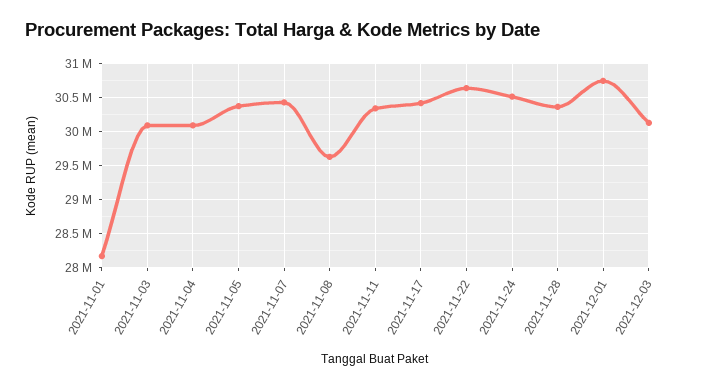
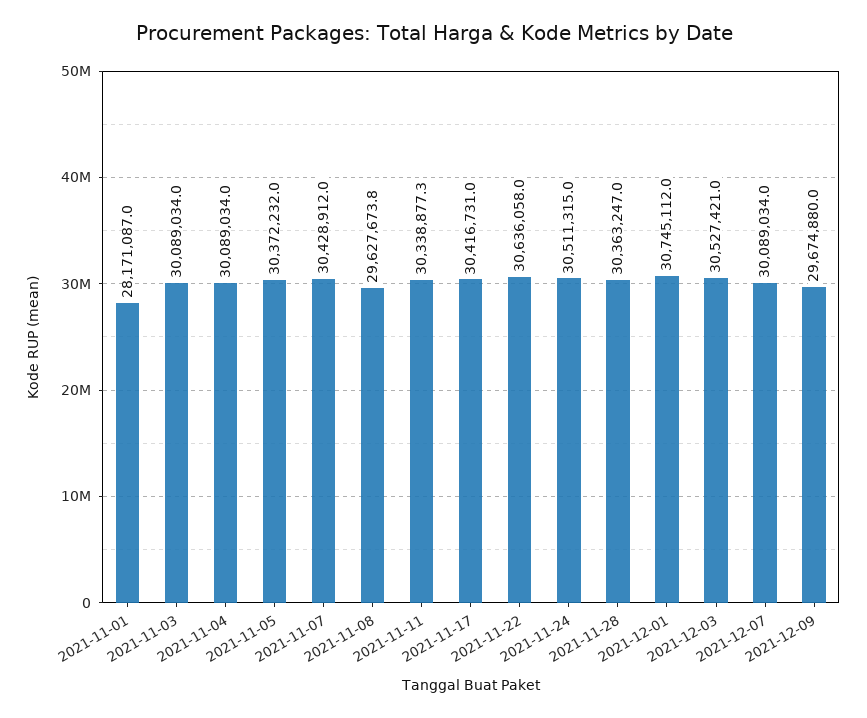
2021-12-03: 30100000 -> 30527421
2021-12-07: none -> 30089034
2021-12-09: none -> 29674880

